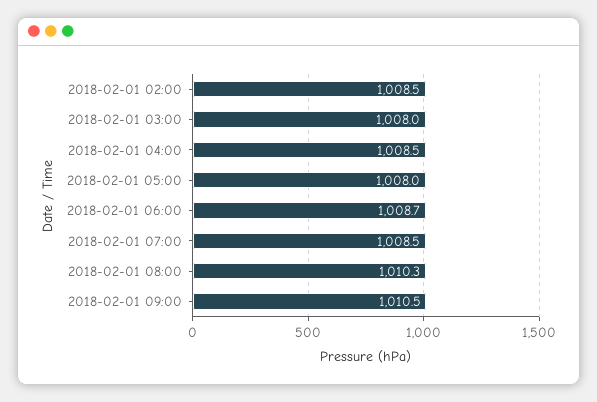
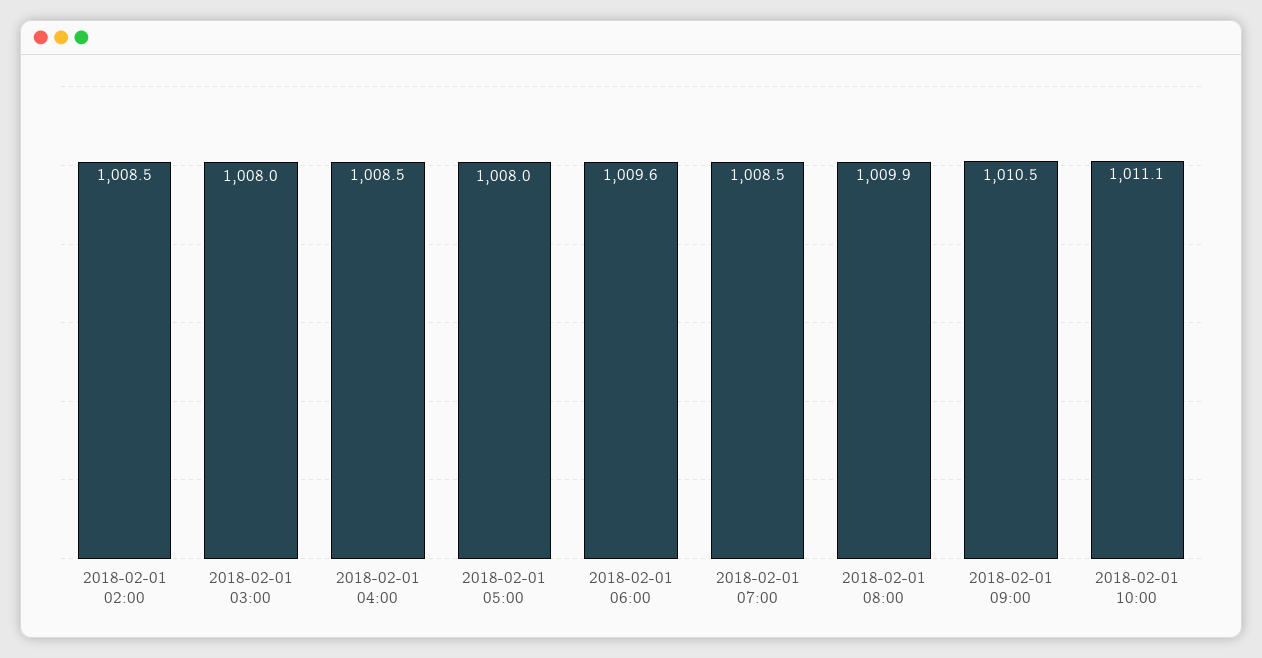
2018-02-01 06:00: 1008.7 -> 1009.6
2018-02-01 08:00: 1010.3 -> 1009.9
2018-02-01 10:00: none -> 1011.1

